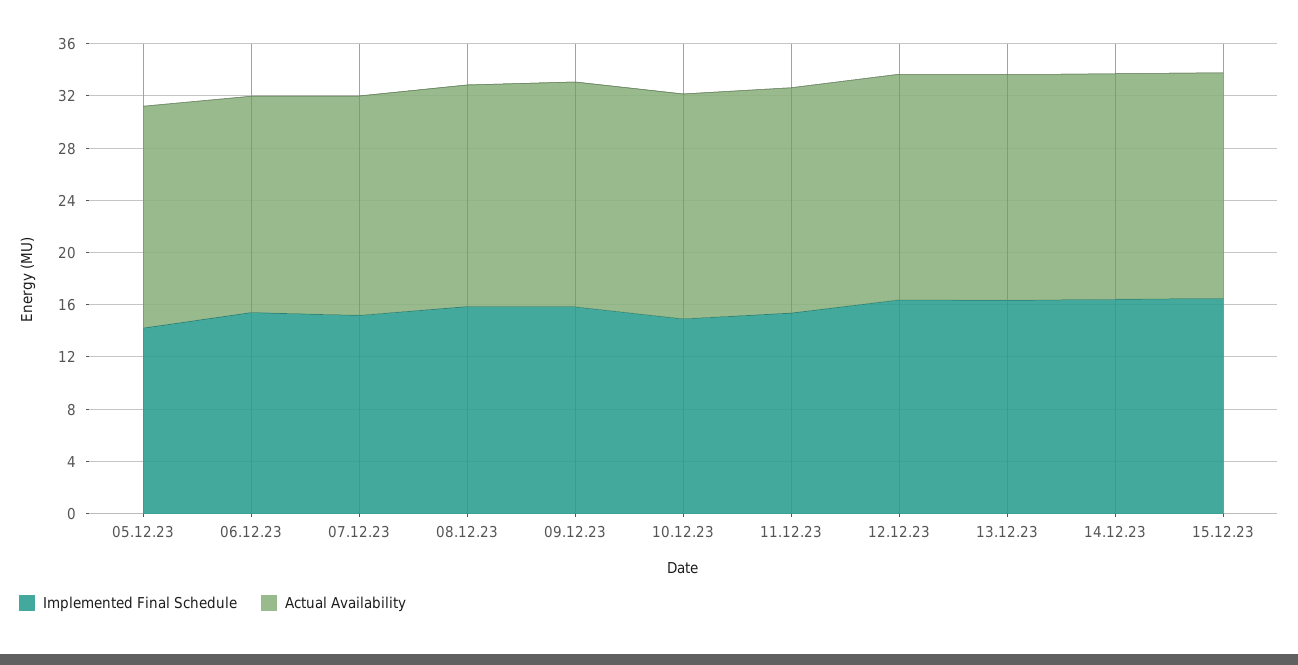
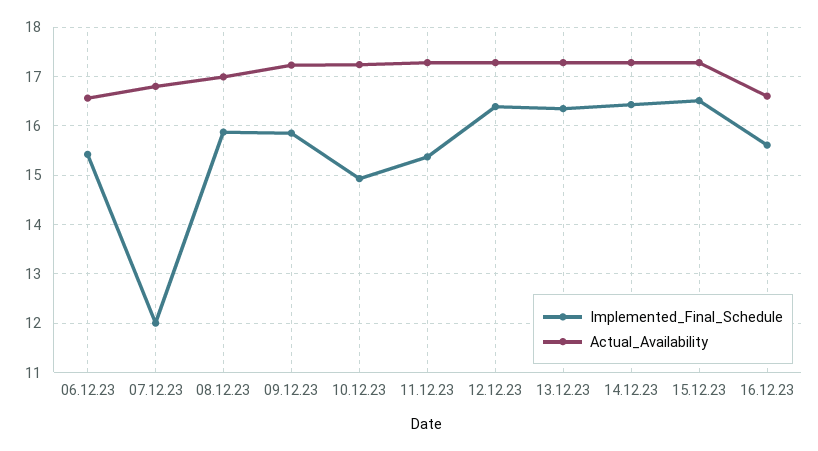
Implemented Final Schedule, 05.12.23: 14 -> none
Actual Availability, 05.12.23: 17 -> none
Implemented Final Schedule, 07.12.23: 15 -> 12
Implemented Final Schedule, 16.12.23: none -> 15.6
Actual Availability, 16.12.23: none -> 16.6

